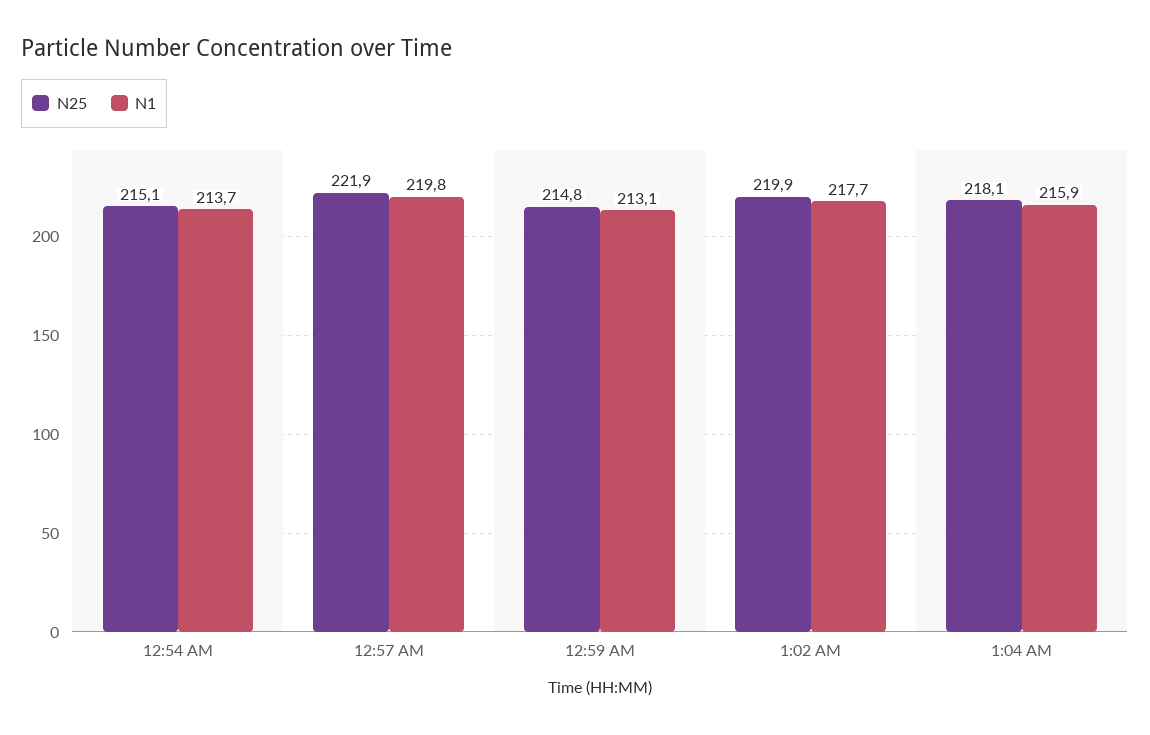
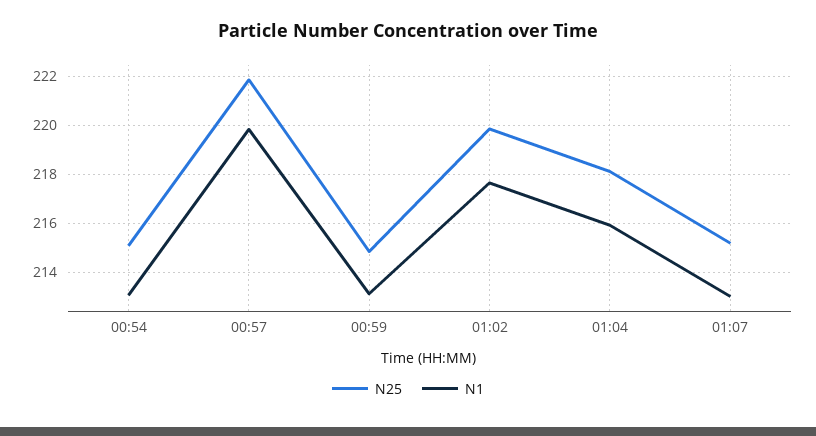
N1, 12:54 AM: 213.7 -> 213
N25, 01:07: none -> 215.25
N1, 01:07: none -> 213

